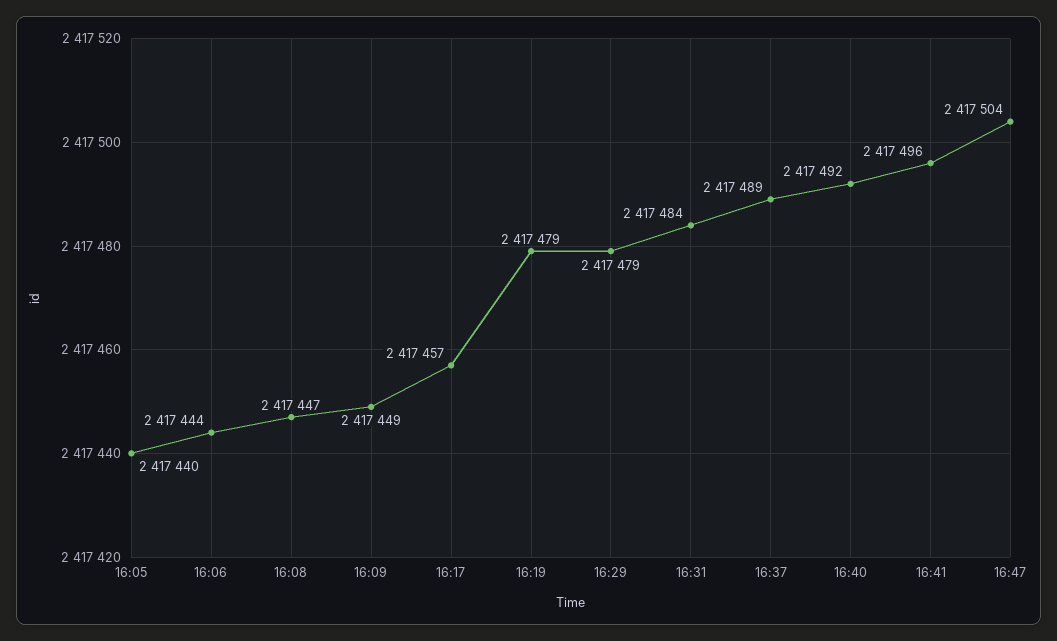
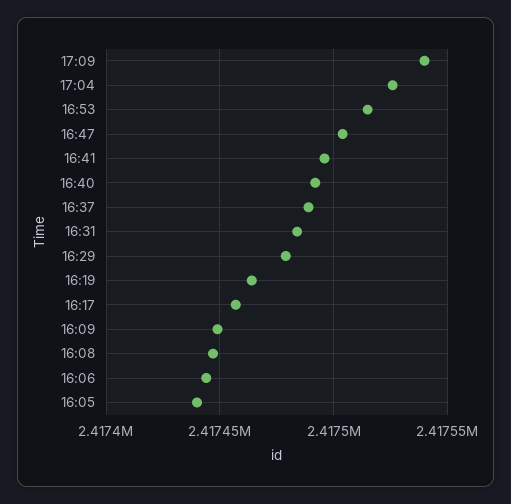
16:19: 2417479 -> 2417465
17:09: none -> 2417540
17:04: none -> 2417525
16:53: none -> 2417515

